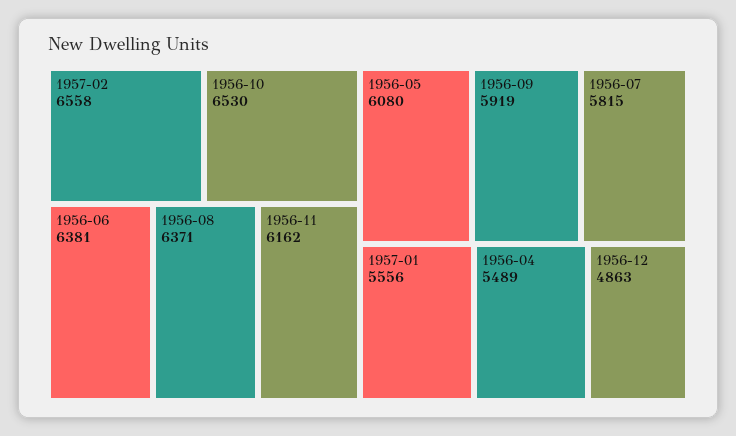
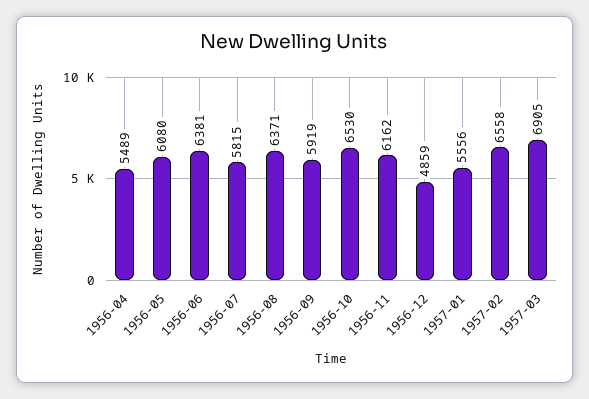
1956-12: 4863 -> 4859
1957-03: none -> 6905

